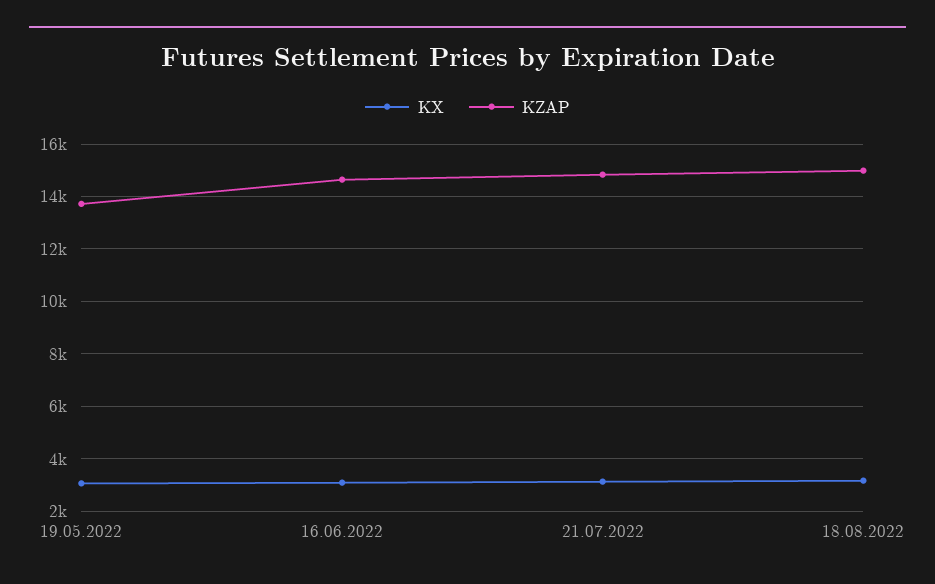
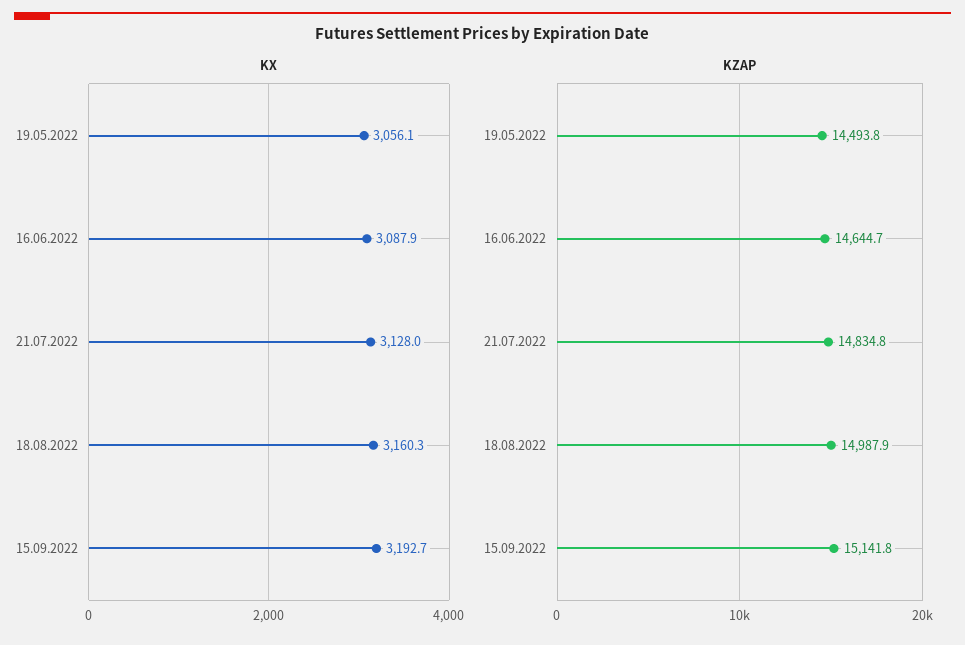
KZAP, 19.05.2022: 13750 -> 14493.8
KX, 15.09.2022: none -> 3192.7
KZAP, 15.09.2022: none -> 15141.8

